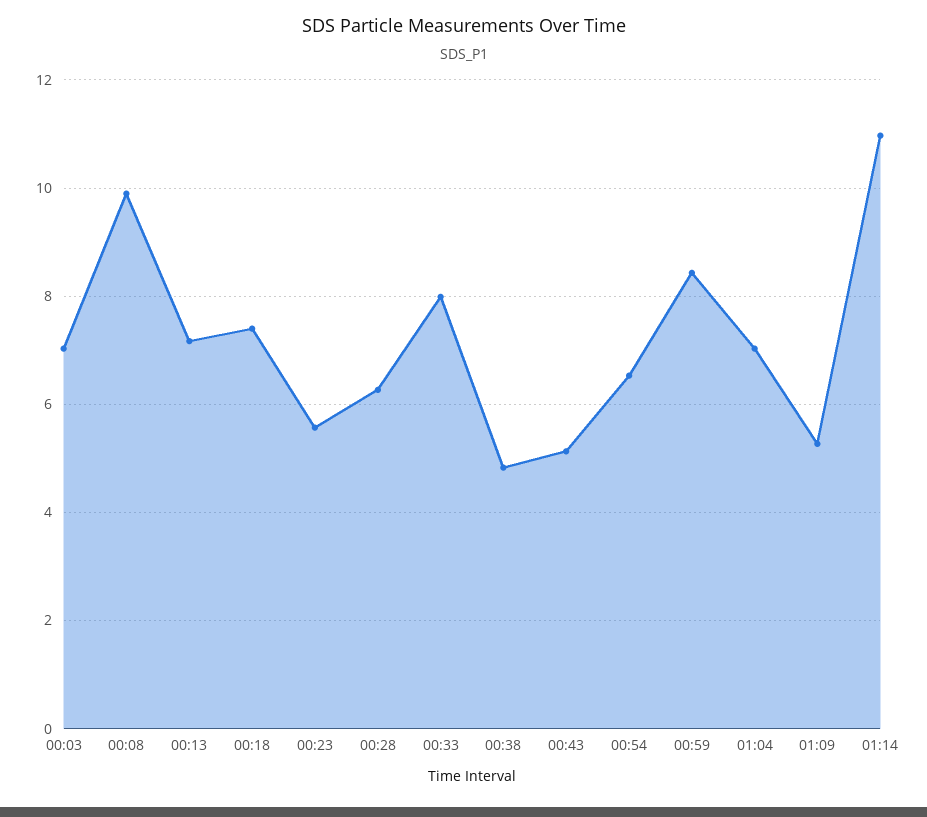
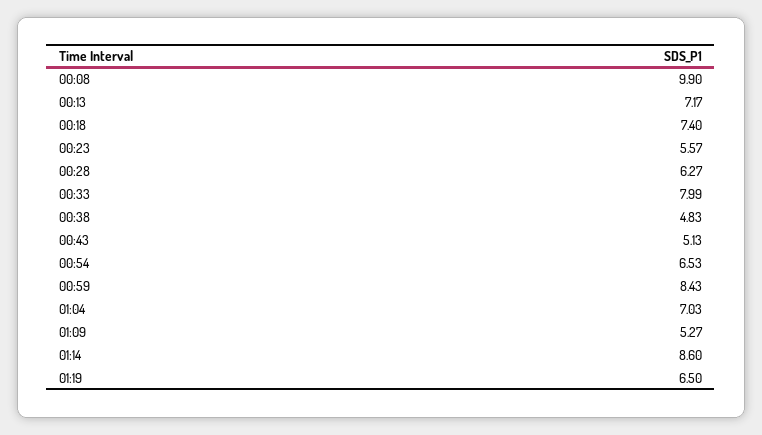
00:03: 7 -> none
01:14: 11 -> 8.6
01:19: none -> 6.5

